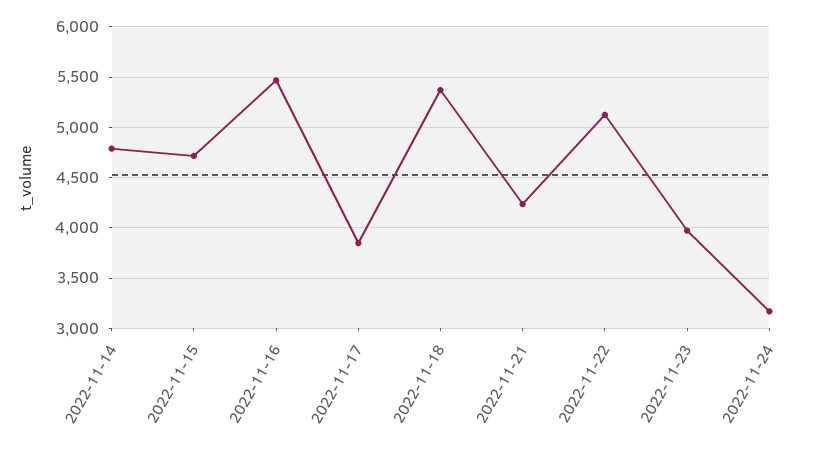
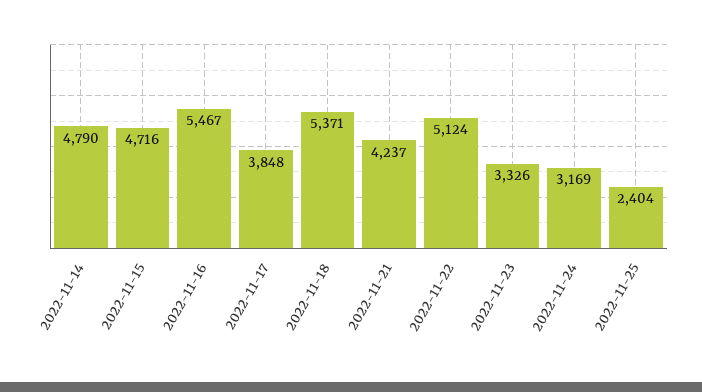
2022-11-23: 4000 -> 3326
2022-11-25: none -> 2404

